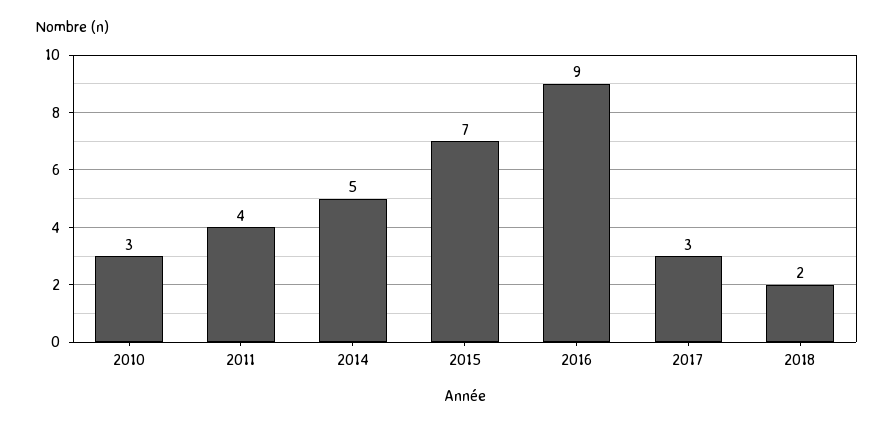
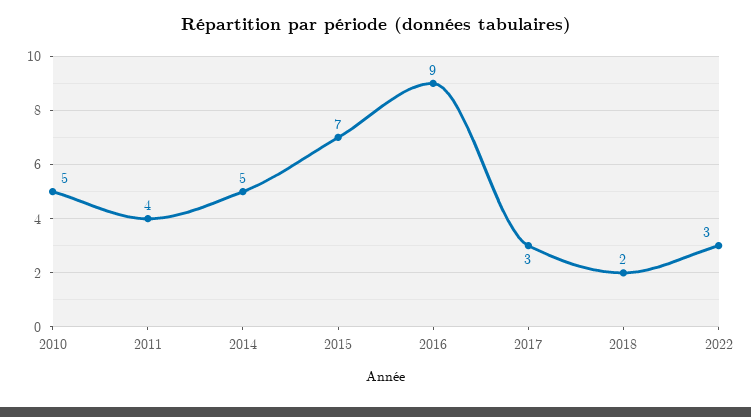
2010: 3 -> 5
2022: none -> 3

